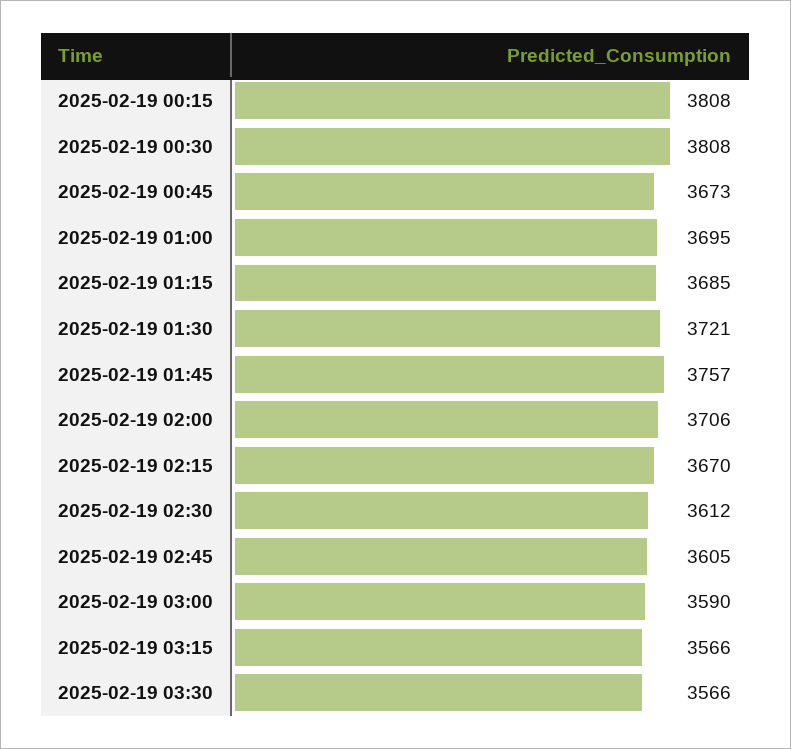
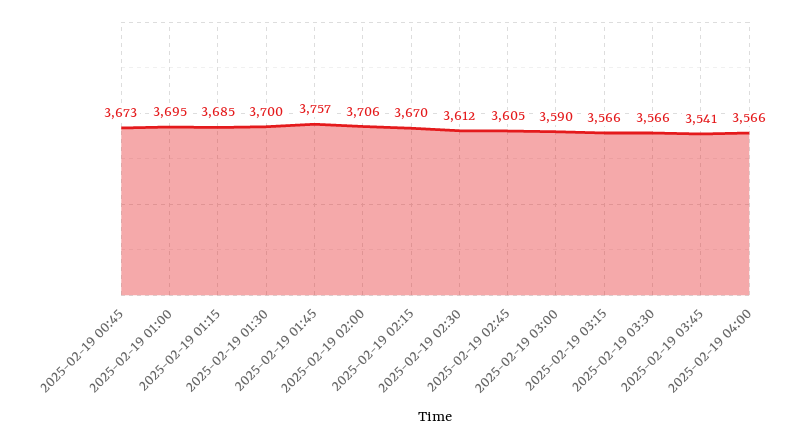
2025-02-19 00:15: 3808 -> none
2025-02-19 00:30: 3808 -> none
2025-02-19 01:30: 3721 -> 3700
2025-02-19 03:45: none -> 3541
2025-02-19 04:00: none -> 3566

